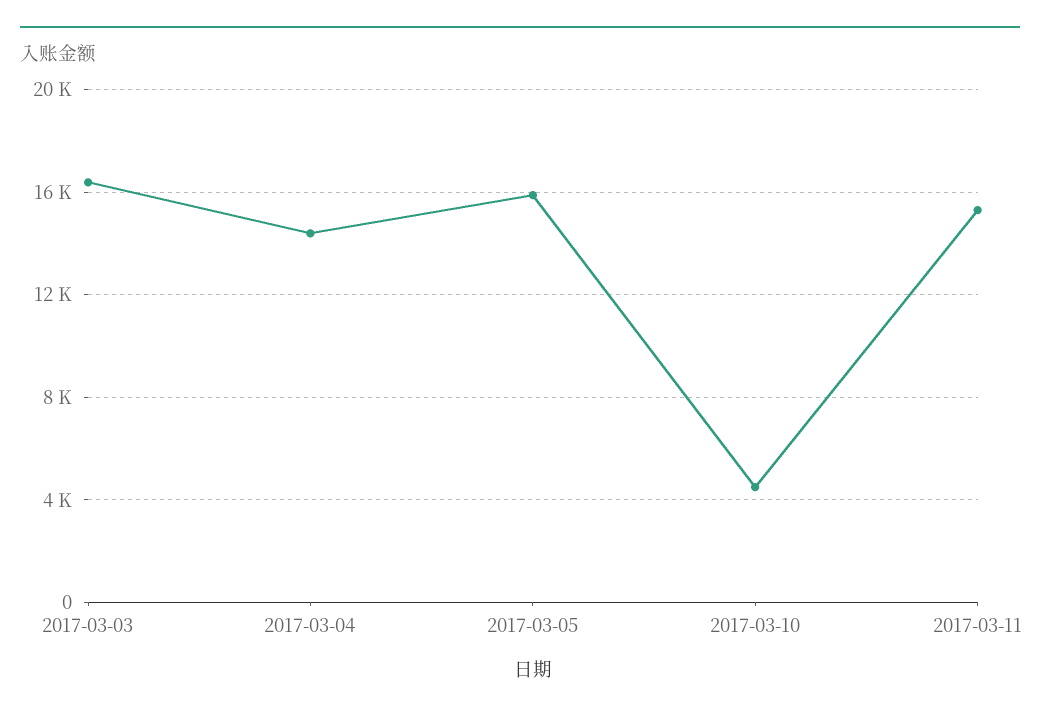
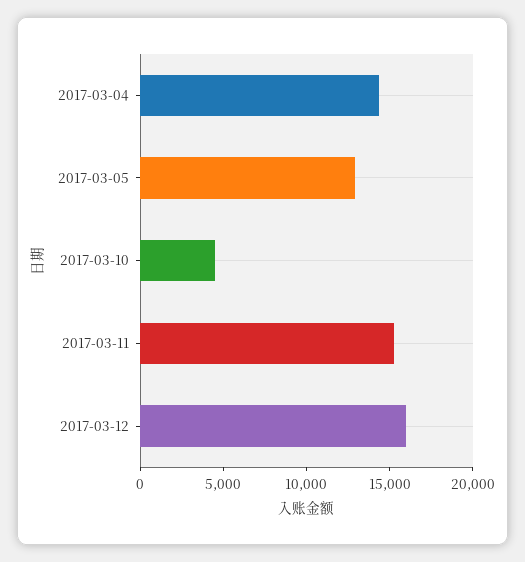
2017-03-03: 16500 -> none
2017-03-05: 16000 -> 13000
2017-03-12: none -> 16000

